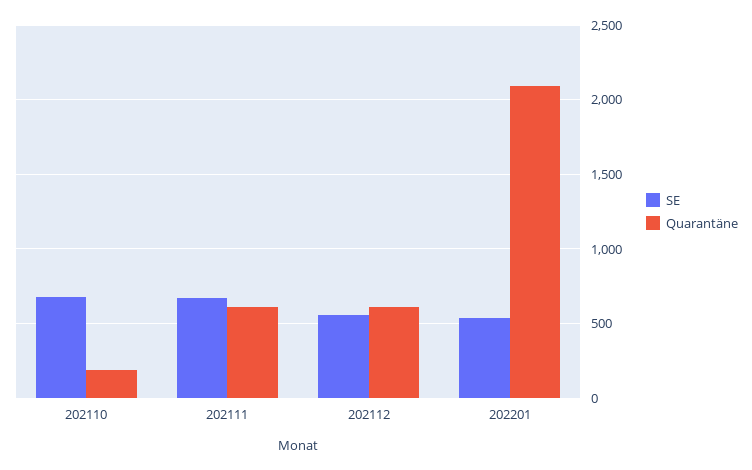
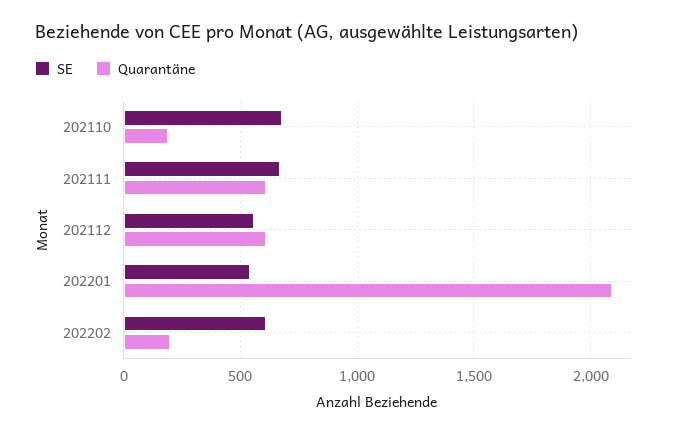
SE, 202202: none -> 600
Quarantäne, 202202: none -> 200

